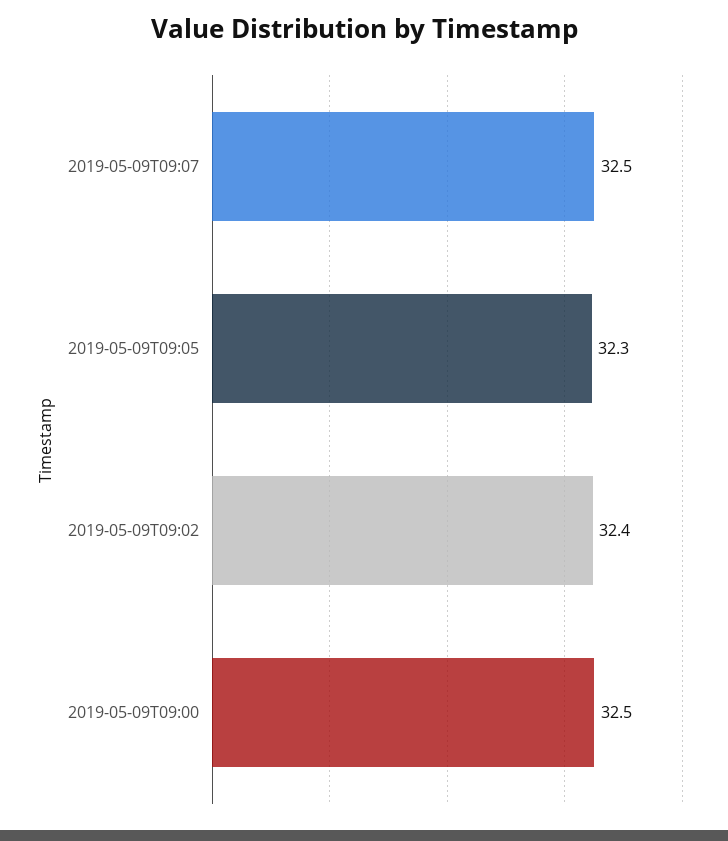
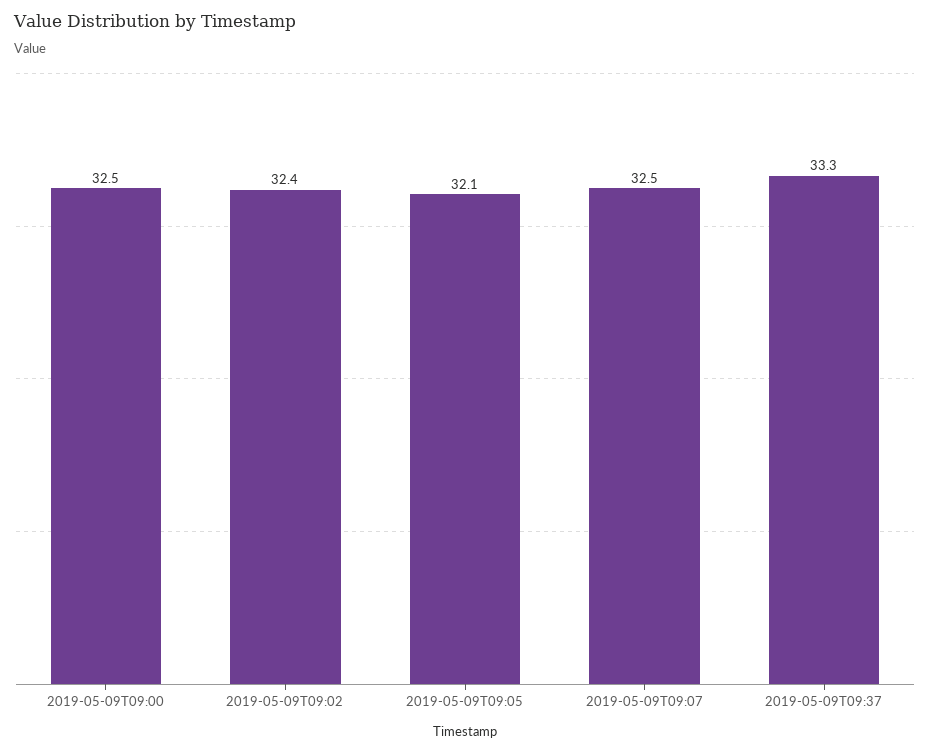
2019-05-09T09:05: 32.3 -> 32.1
2019-05-09T09:37: none -> 33.3

